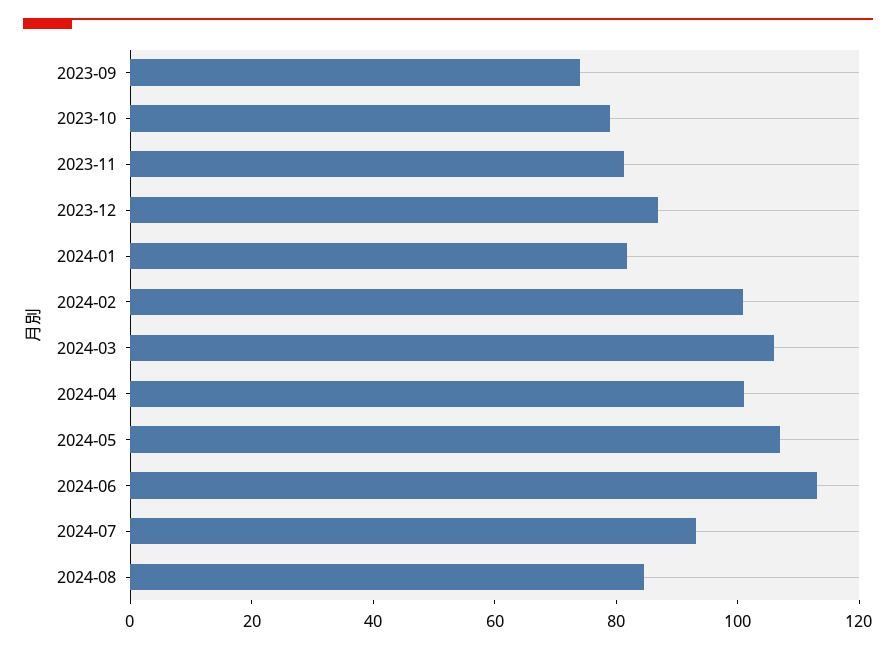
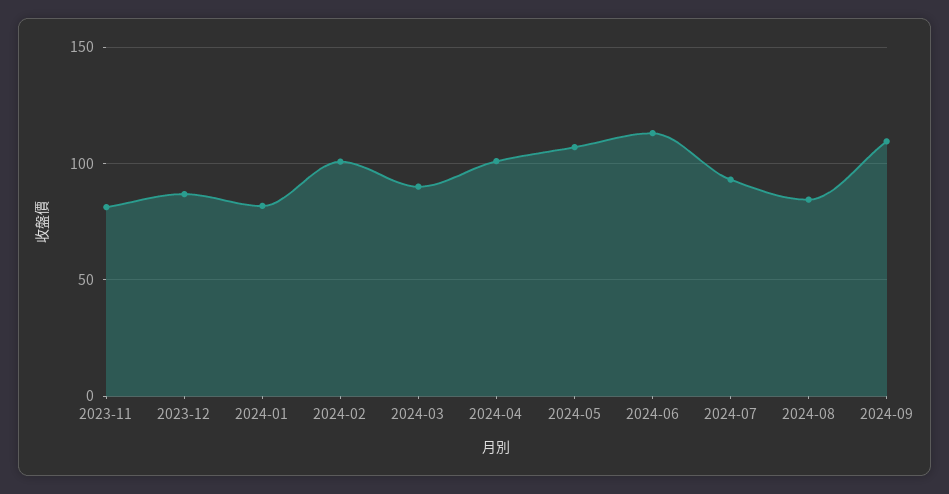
2023-09: 75 -> none
2023-10: 80 -> none
2024-03: 105 -> 90
2024-09: none -> 110

